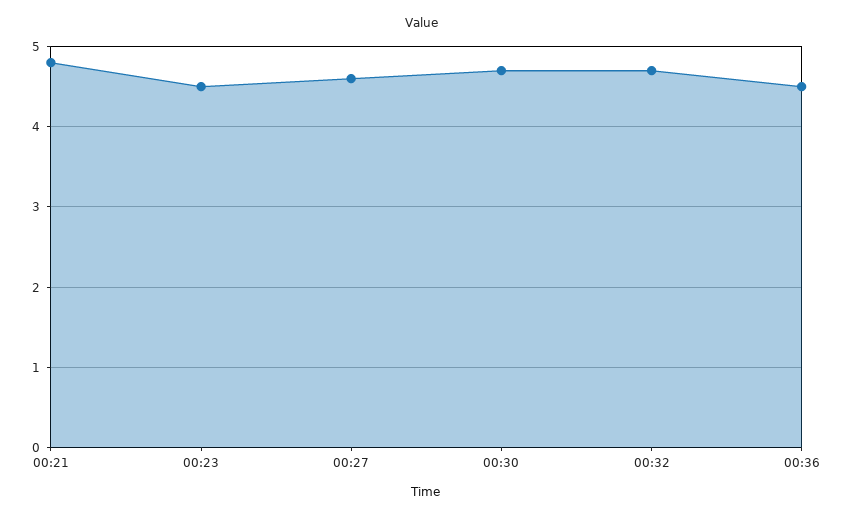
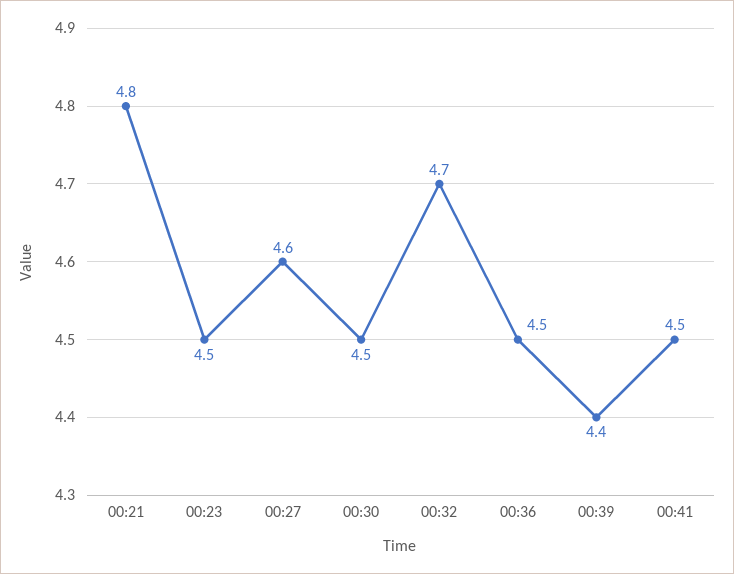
00:30: 4.7 -> 4.5
00:39: none -> 4.4
00:41: none -> 4.5

